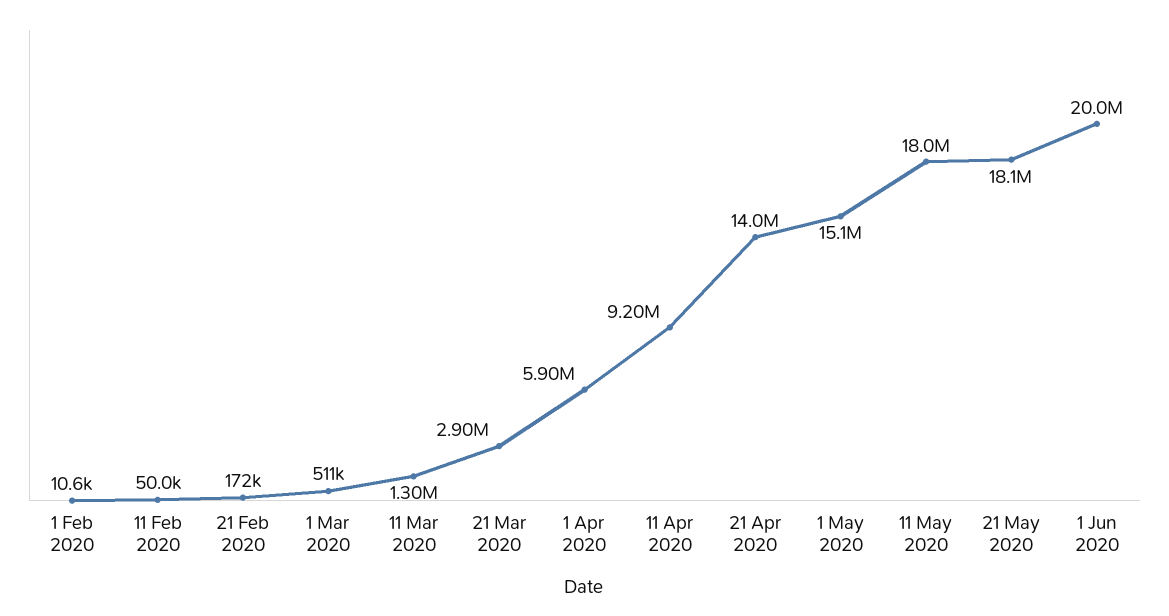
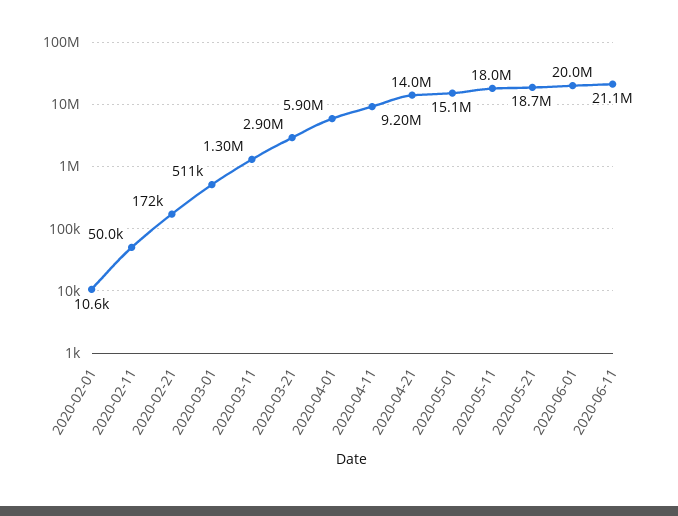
21 May 2020: 18100000 -> 18700000
2020-06-11: none -> 21100000

